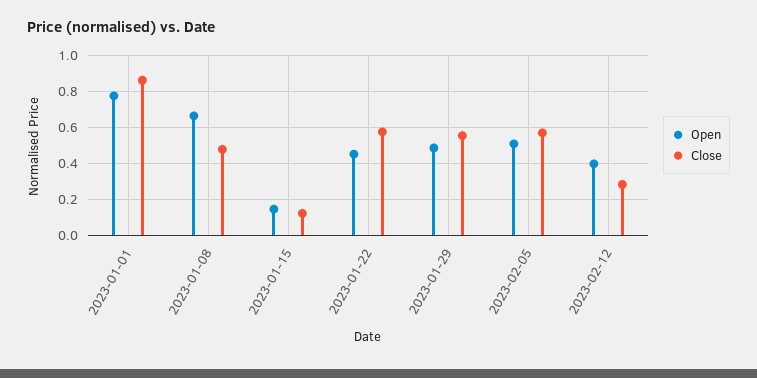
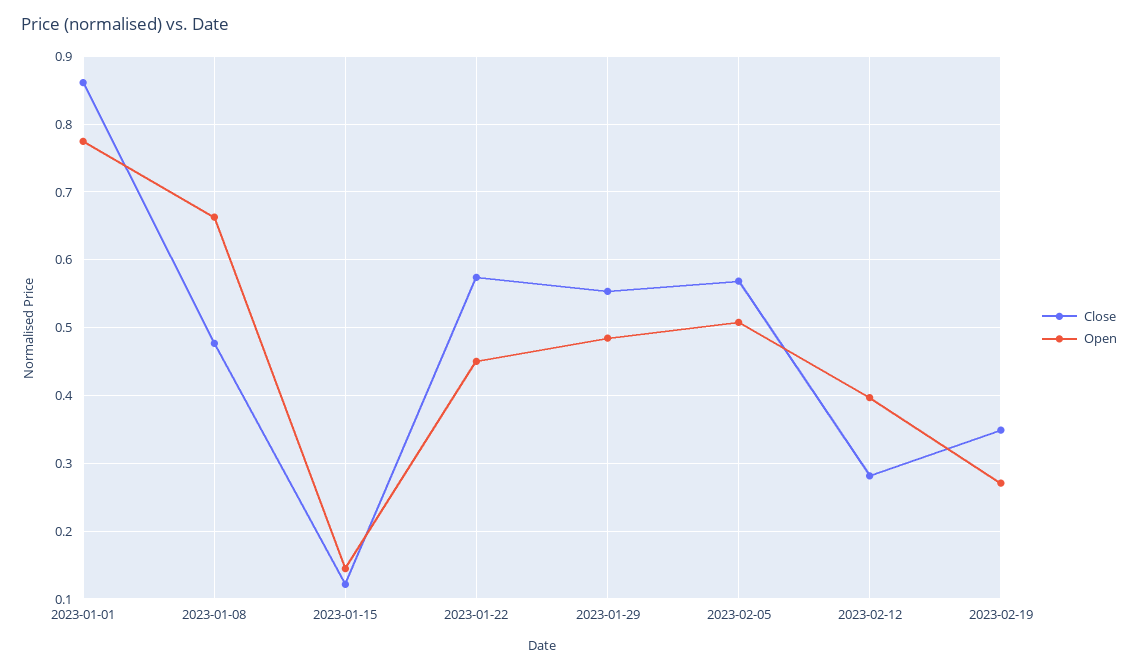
Close, 2023-02-19: none -> 0.35
Open, 2023-02-19: none -> 0.27

